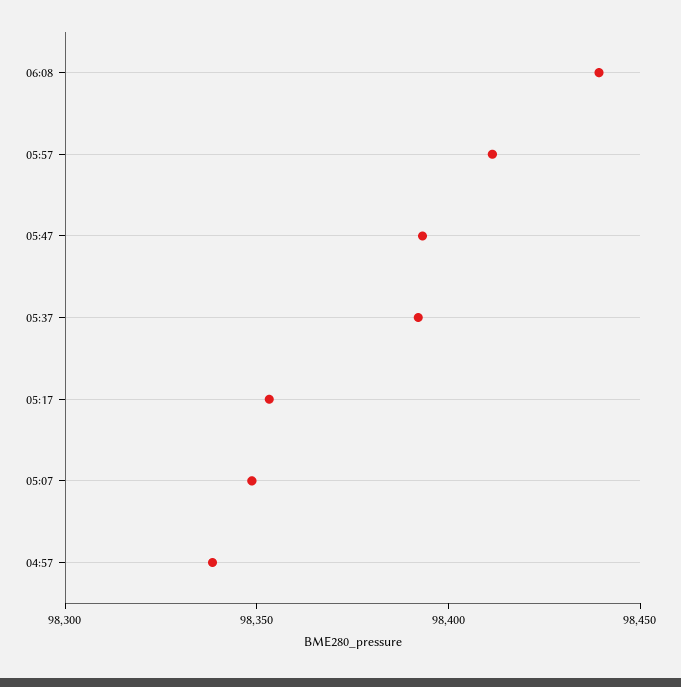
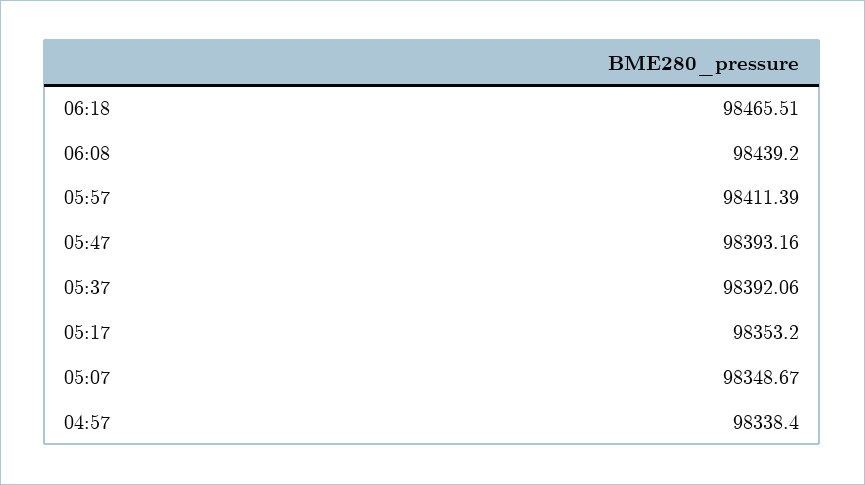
06:18: none -> 98465.51

